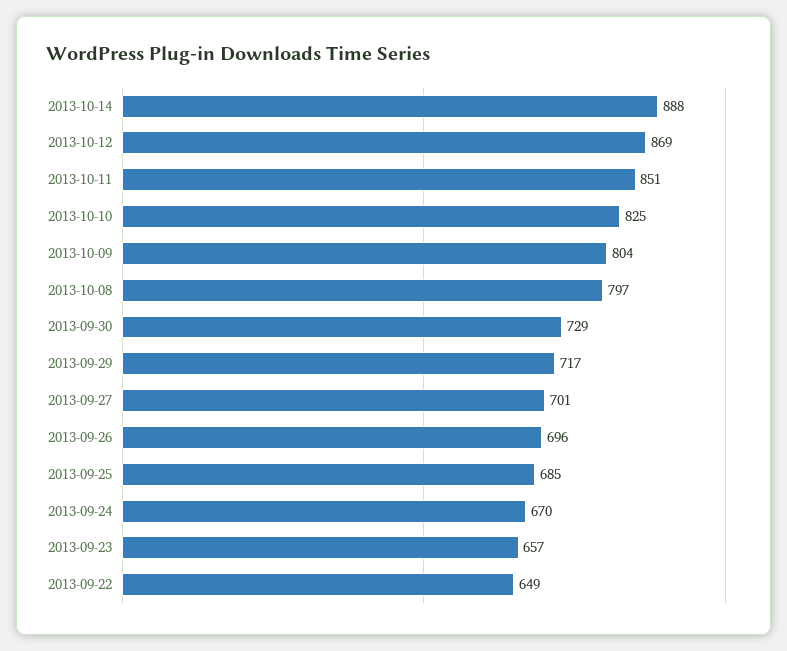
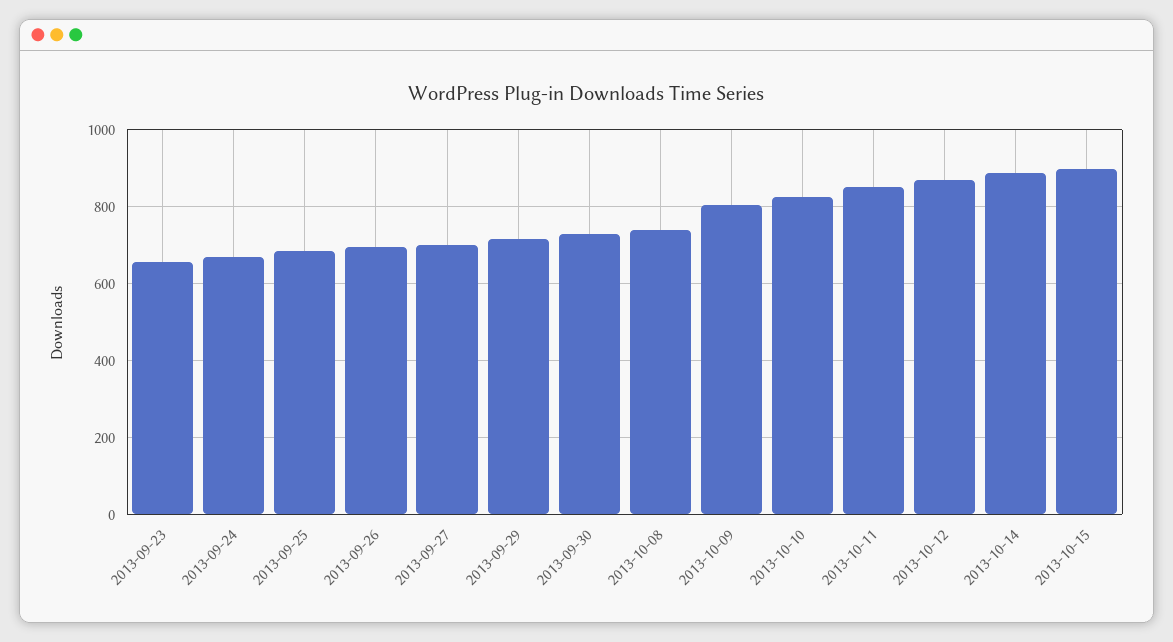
2013-10-08: 797 -> 740
2013-09-22: 649 -> none
2013-10-15: none -> 900

